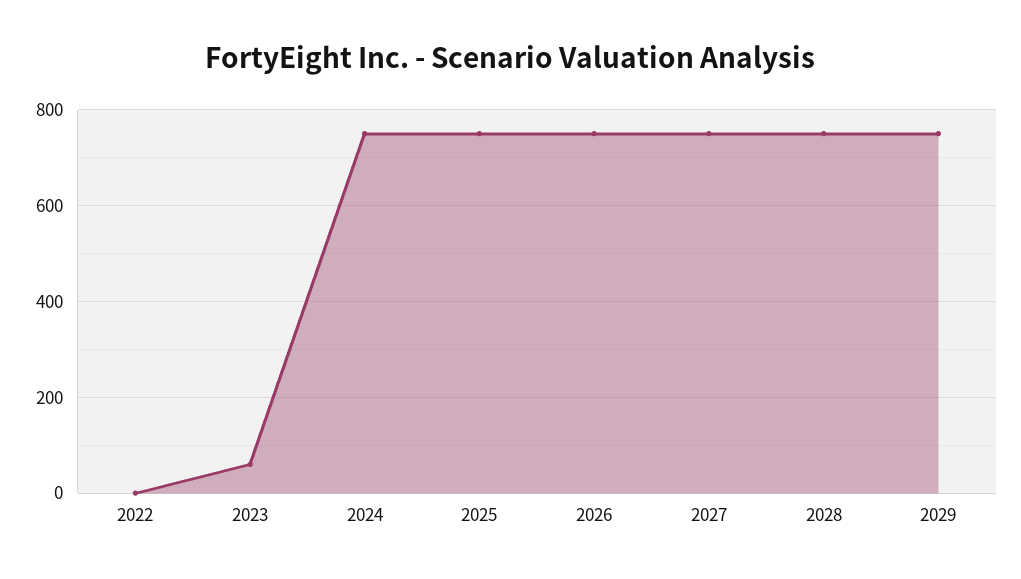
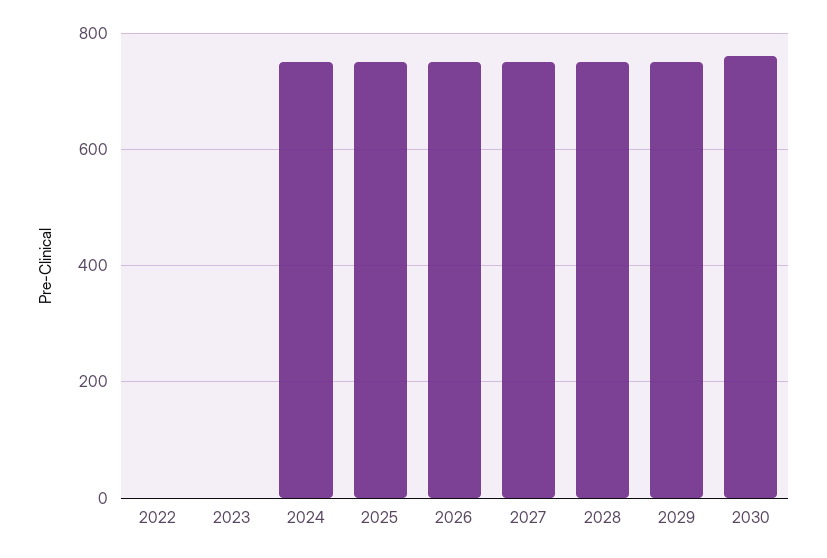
2023: 60 -> 0
2030: none -> 760

